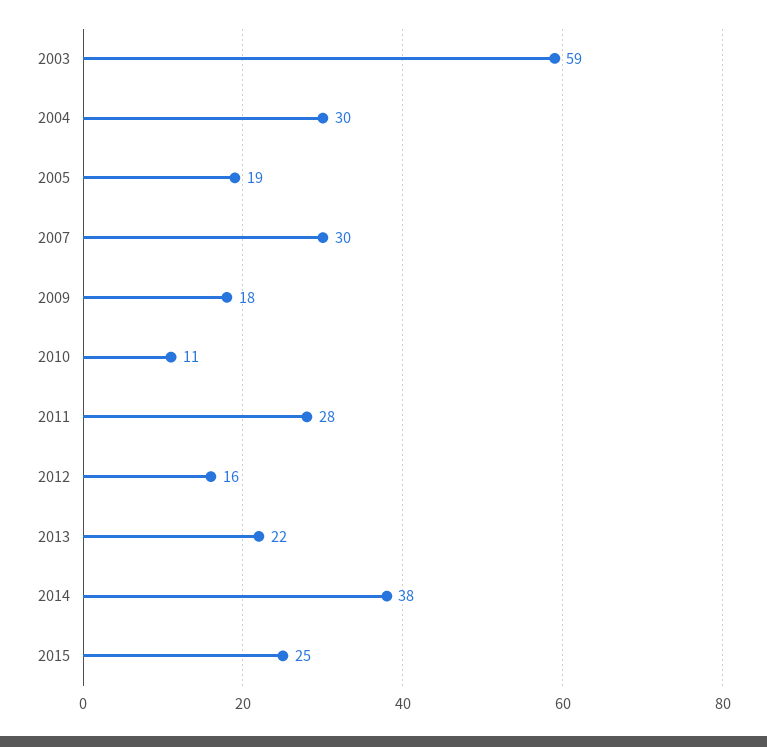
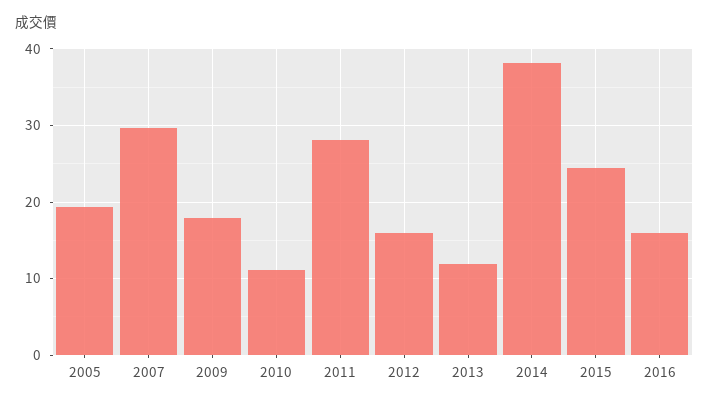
2003: 59 -> none
2004: 30 -> none
2013: 22 -> 12
2016: none -> 16

